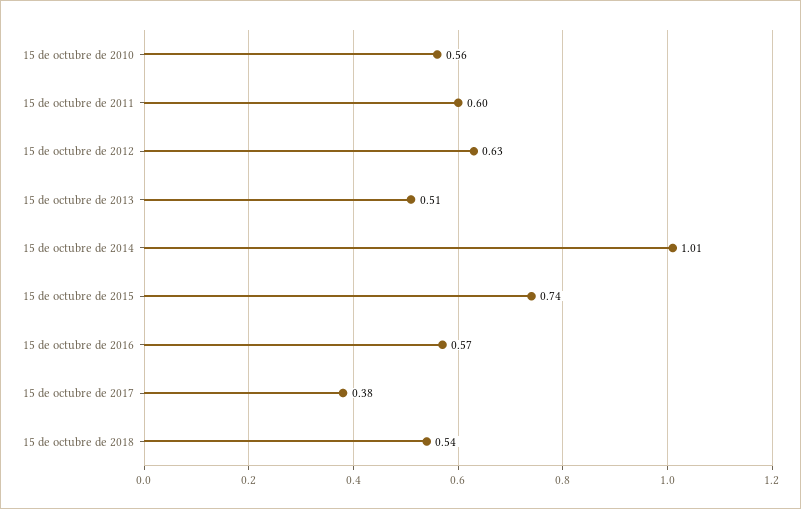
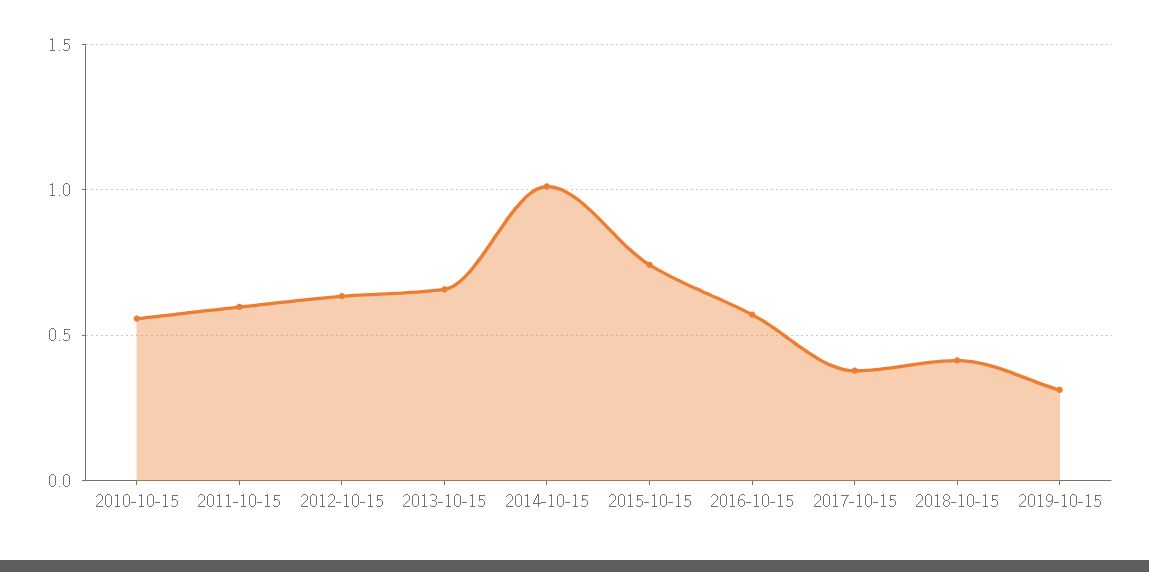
15 de octubre de 2013: 0.51 -> 0.65
15 de octubre de 2018: 0.54 -> 0.4
2019-10-15: none -> 0.3

